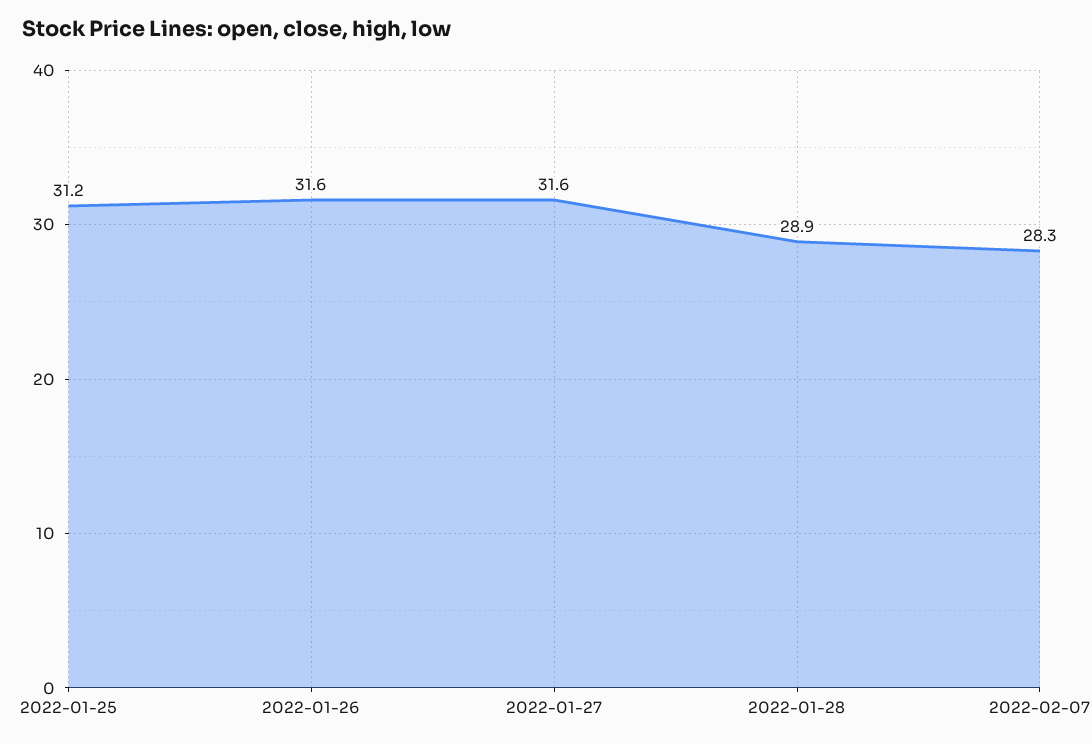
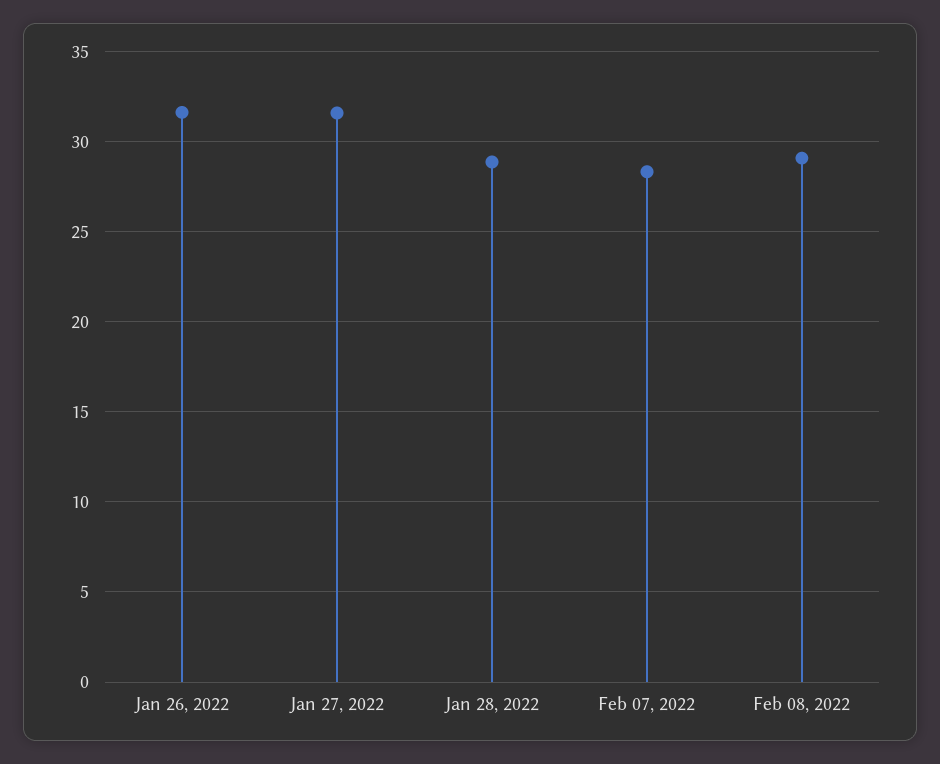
2022-01-25: 31.2 -> none
Feb 08, 2022: none -> 29

